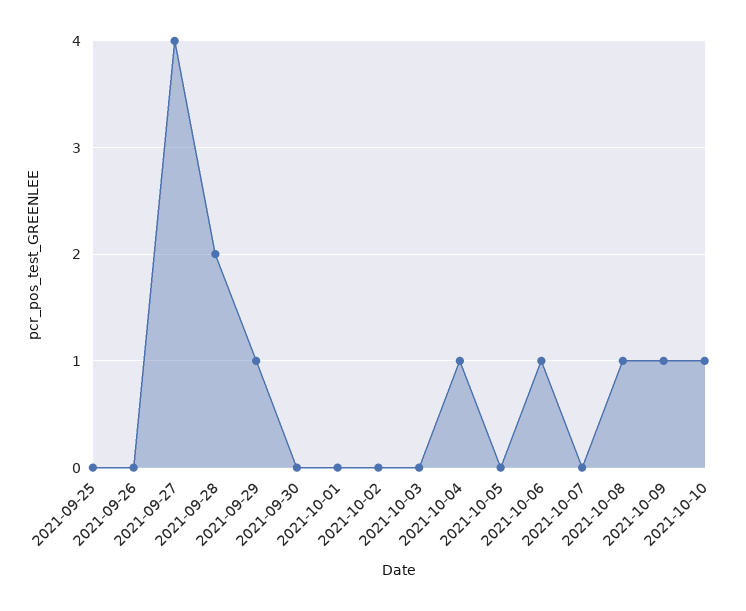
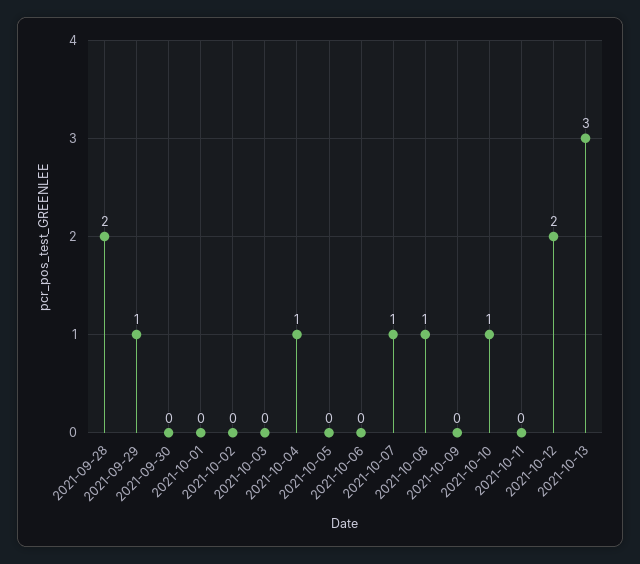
2021-09-25: 0 -> none
2021-09-26: 0 -> none
2021-09-27: 4 -> none
2021-10-06: 1 -> 0
2021-10-07: 0 -> 1
2021-10-09: 1 -> 0
2021-10-11: none -> 0
2021-10-12: none -> 2
2021-10-13: none -> 3

